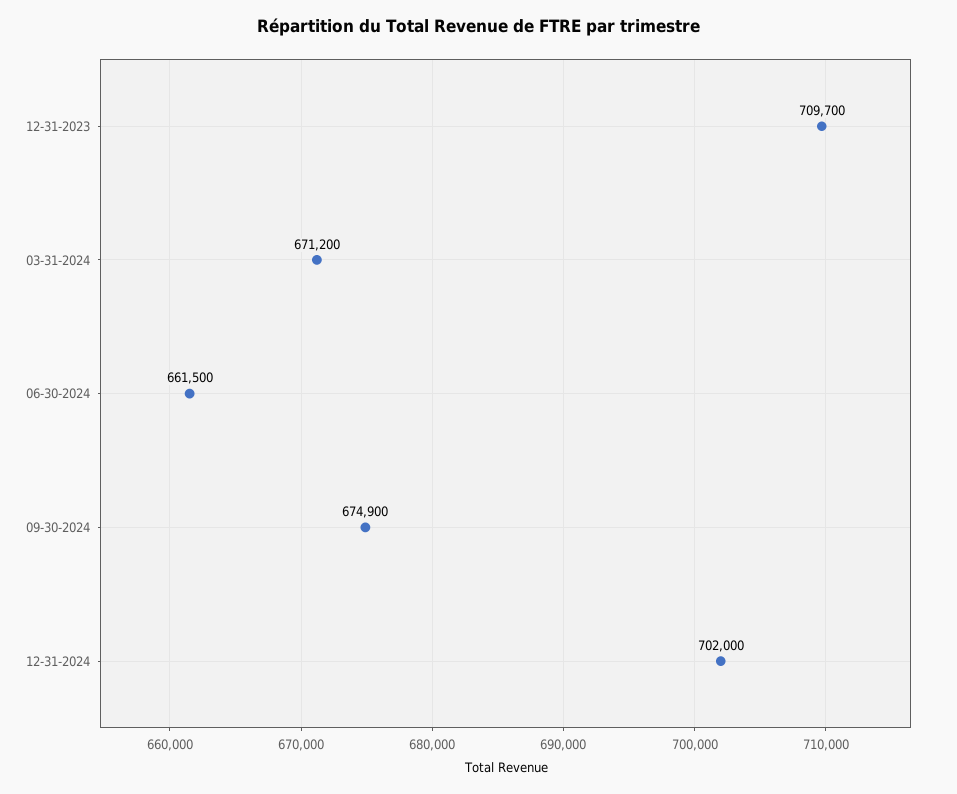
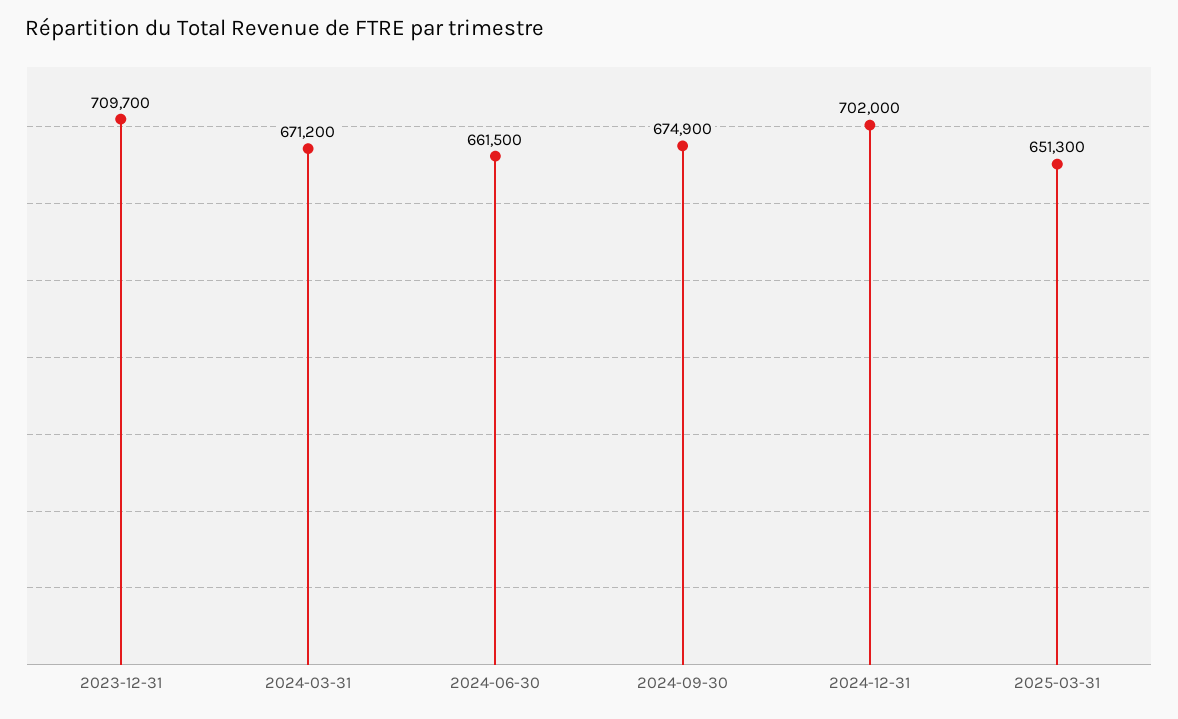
2025-03-31: none -> 651300

